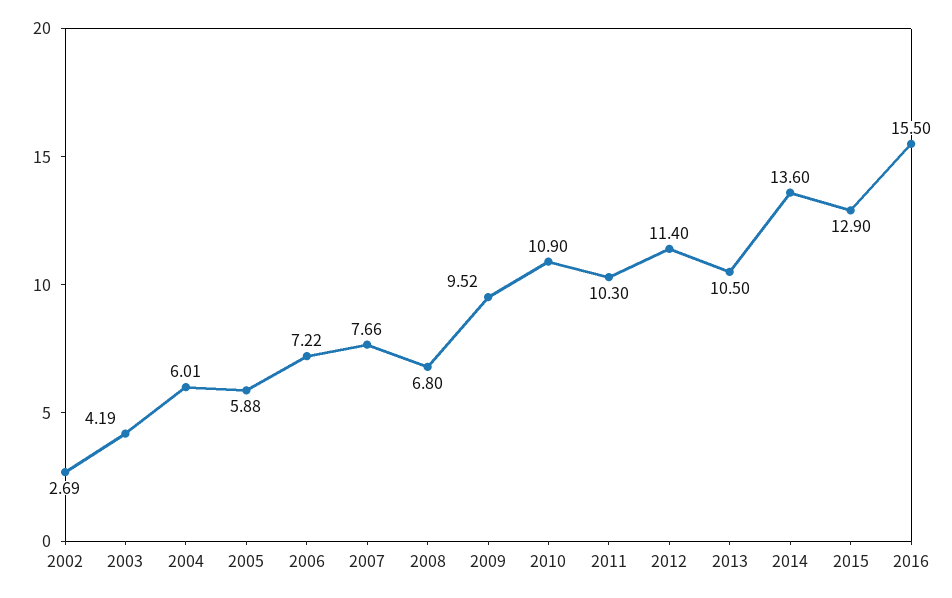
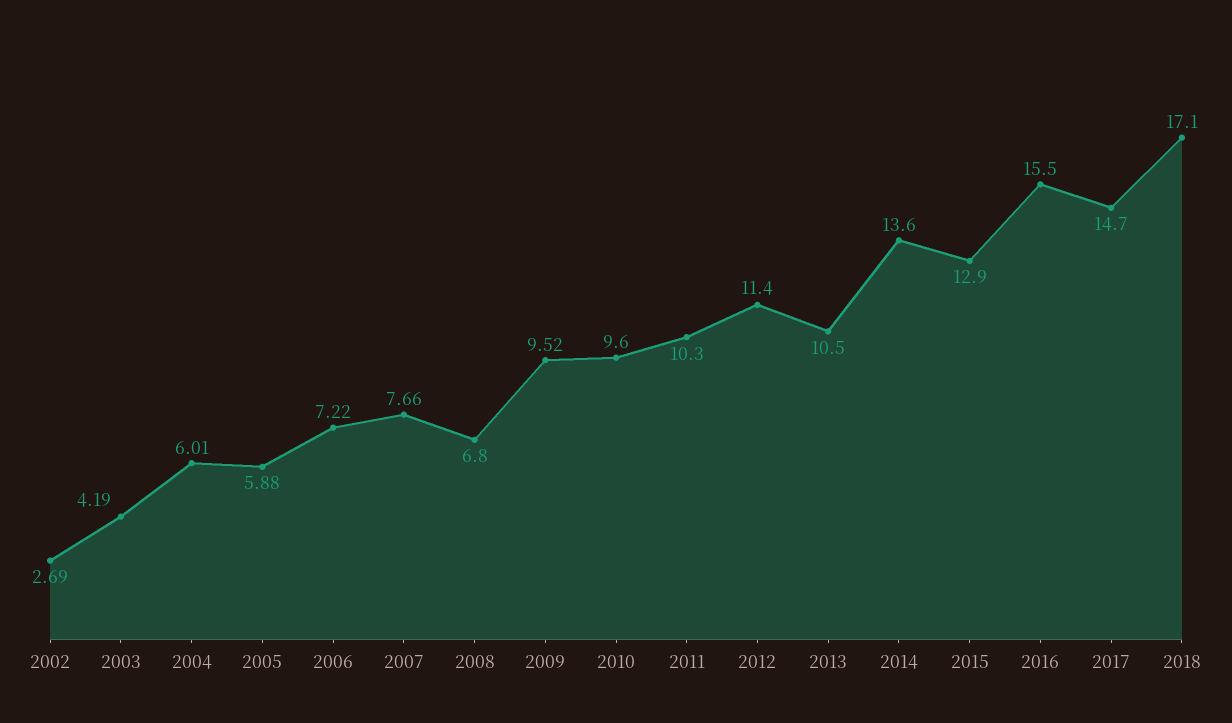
2010: 10.9 -> 9.6
2017: none -> 14.7
2018: none -> 17.1

